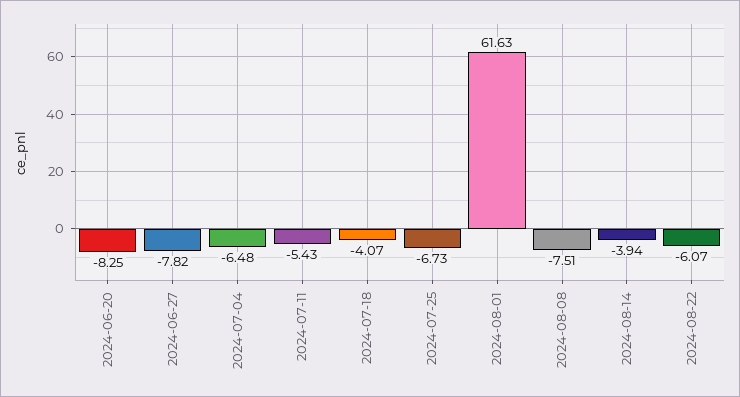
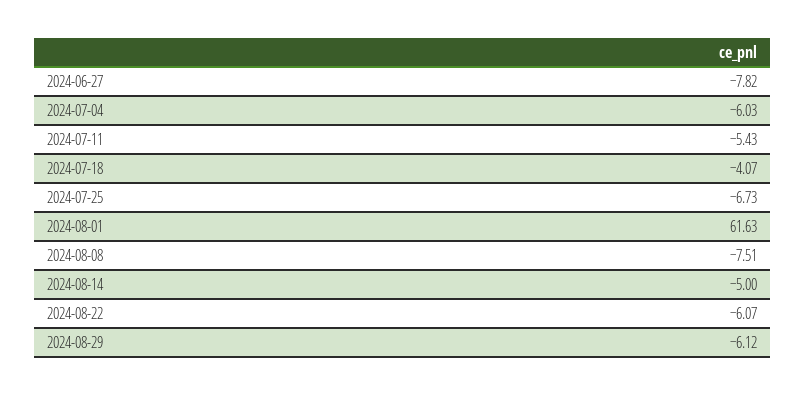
2024-06-20: -8.25 -> none
2024-07-04: -6.48 -> -6.03
2024-08-14: -3.94 -> -5
2024-08-29: none -> -6.12

